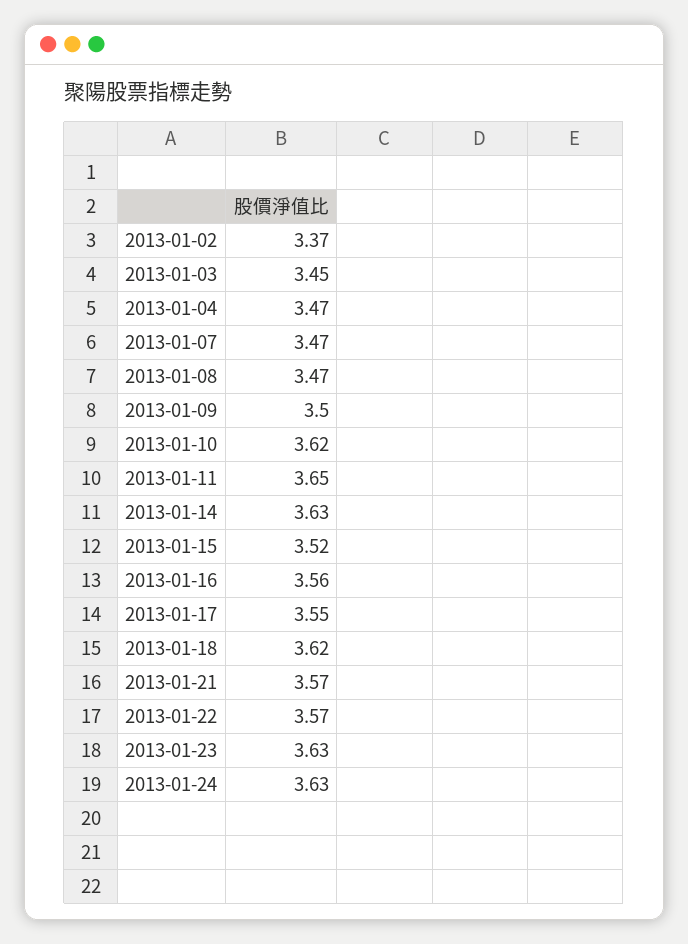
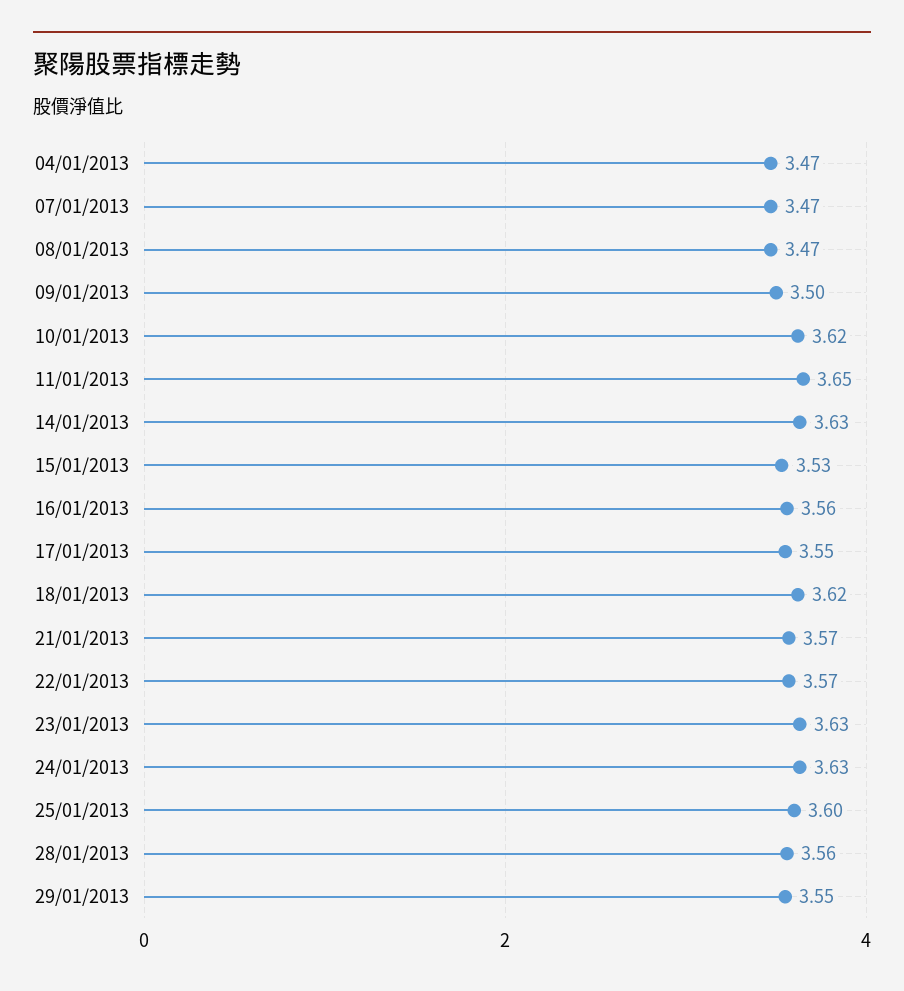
2013-01-02: 3.37 -> none
2013-01-03: 3.45 -> none
2013-01-15: 3.52 -> 3.53
25/01/2013: none -> 3.6
28/01/2013: none -> 3.56
29/01/2013: none -> 3.55

